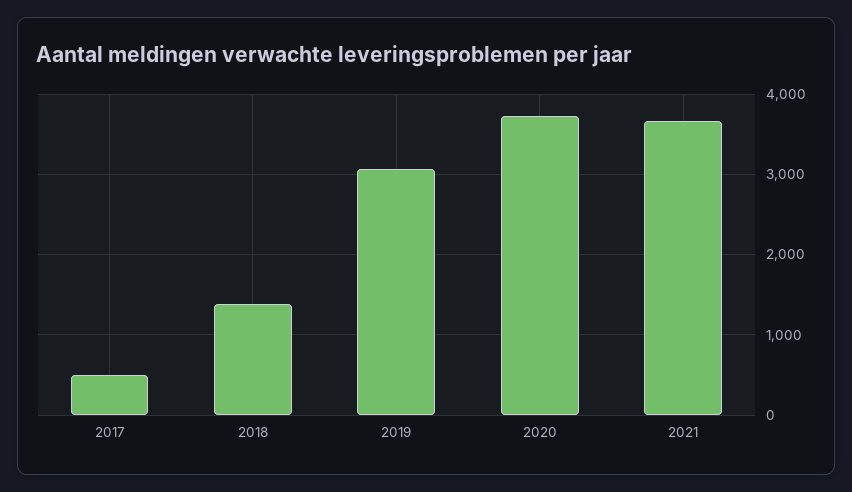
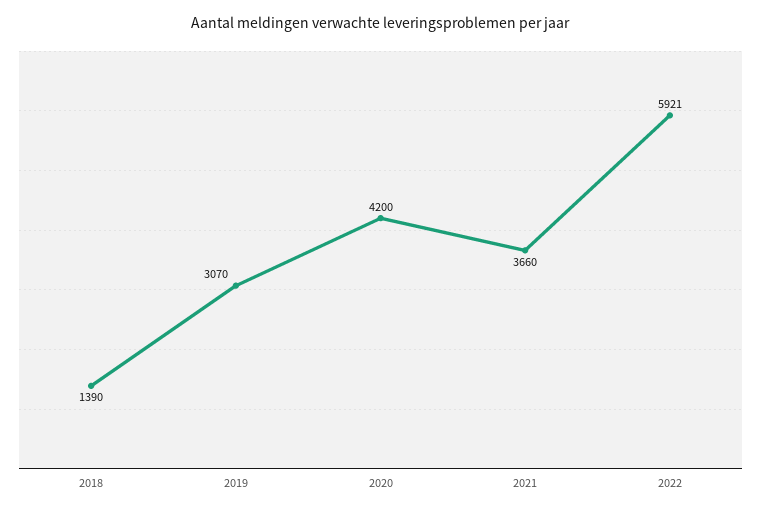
2017: 500 -> none
2020: 3700 -> 4200
2022: none -> 5921

